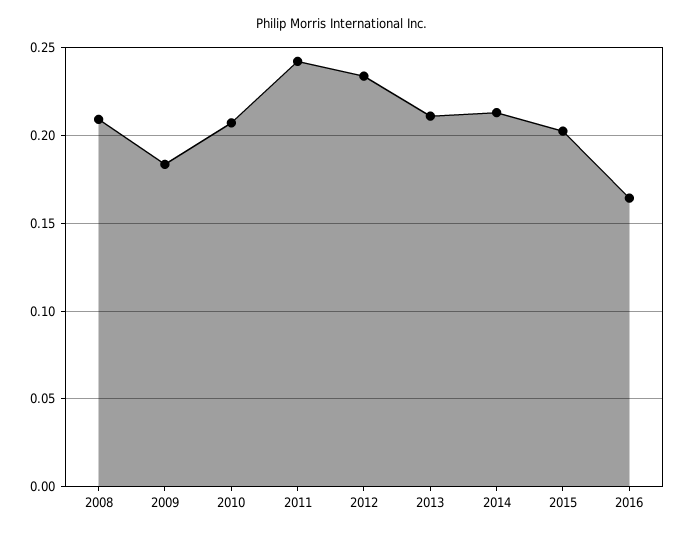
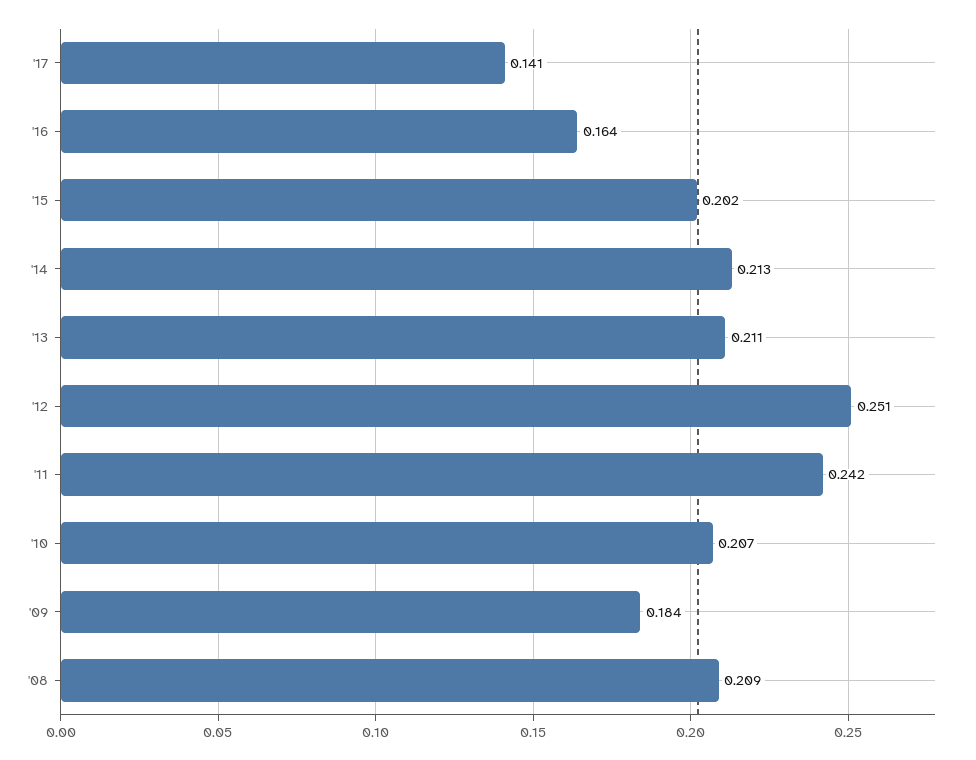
2012: 0.235 -> 0.251
'17: none -> 0.141

